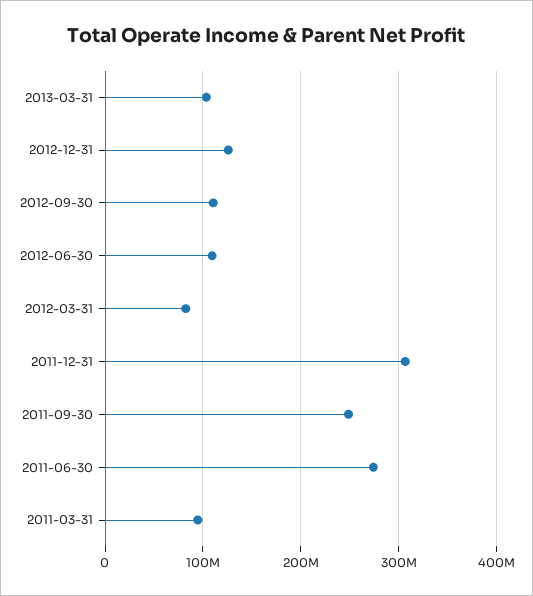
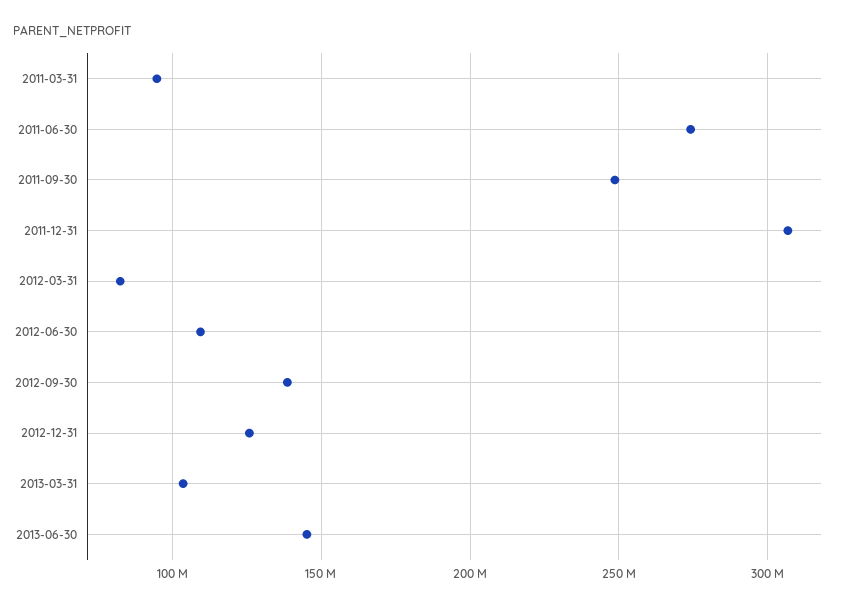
2012-09-30: 110000000 -> 140000000
2013-06-30: none -> 145000000

